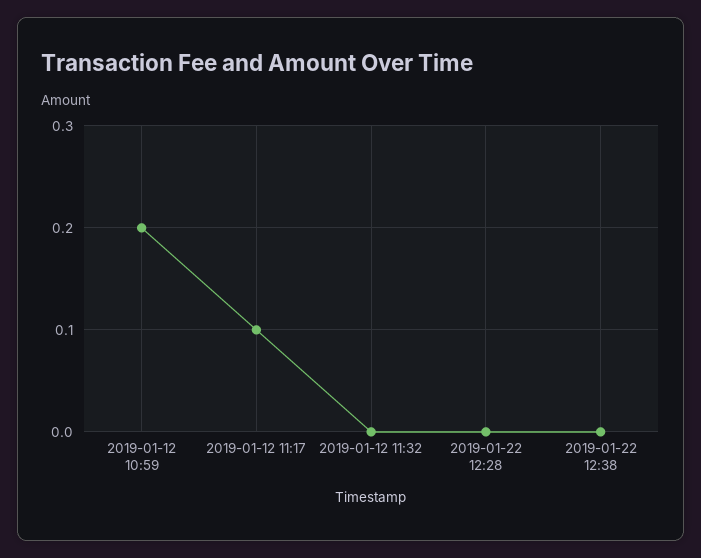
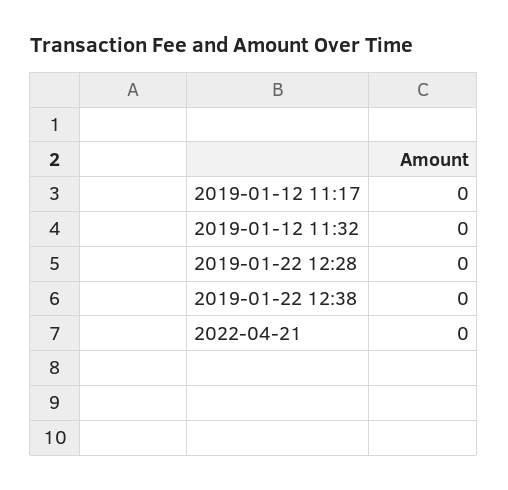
2019-01-12 10:59: 0.2 -> none
2019-01-12 11:17: 0.1 -> 0
2022-04-21: none -> 0

